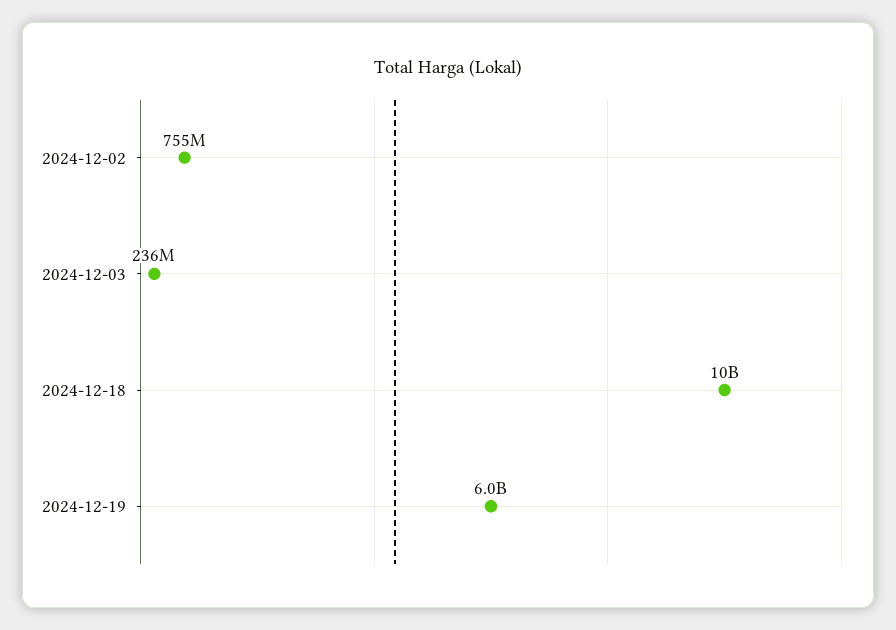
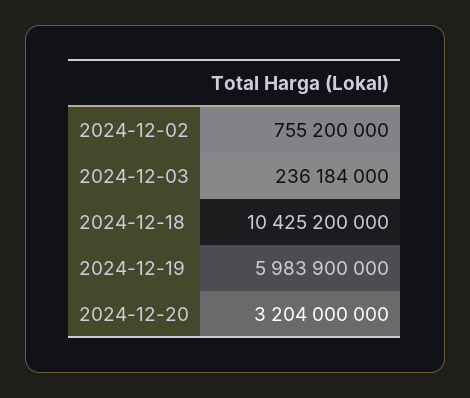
2024-12-20: none -> 3204000000

